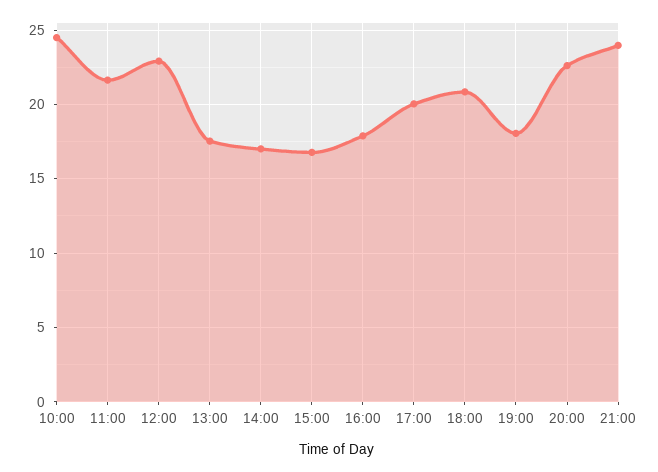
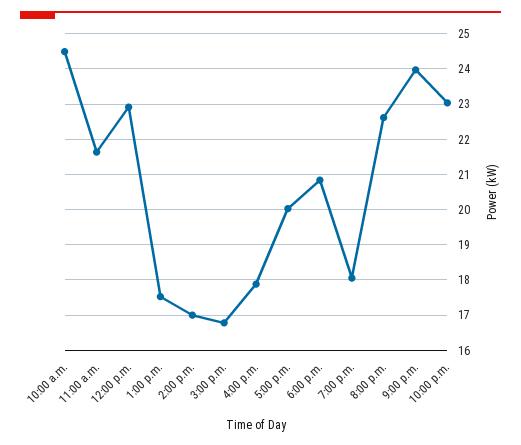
10:00 p.m.: none -> 23

